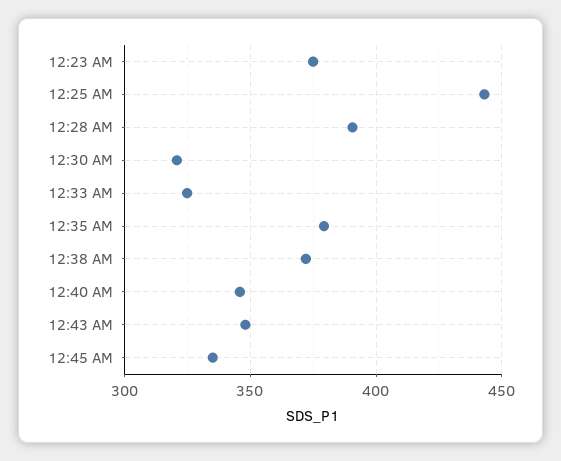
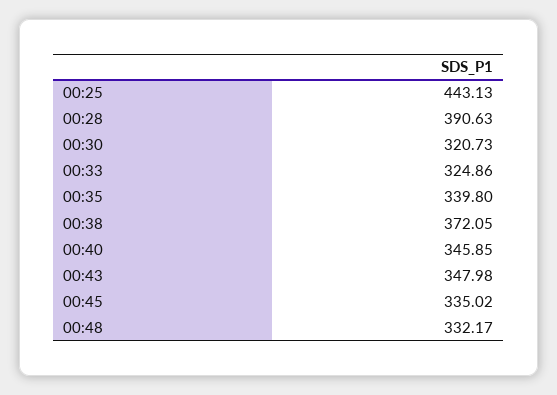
12:23 AM: 375 -> none
12:35 AM: 380 -> 339.8
00:48: none -> 332.17

